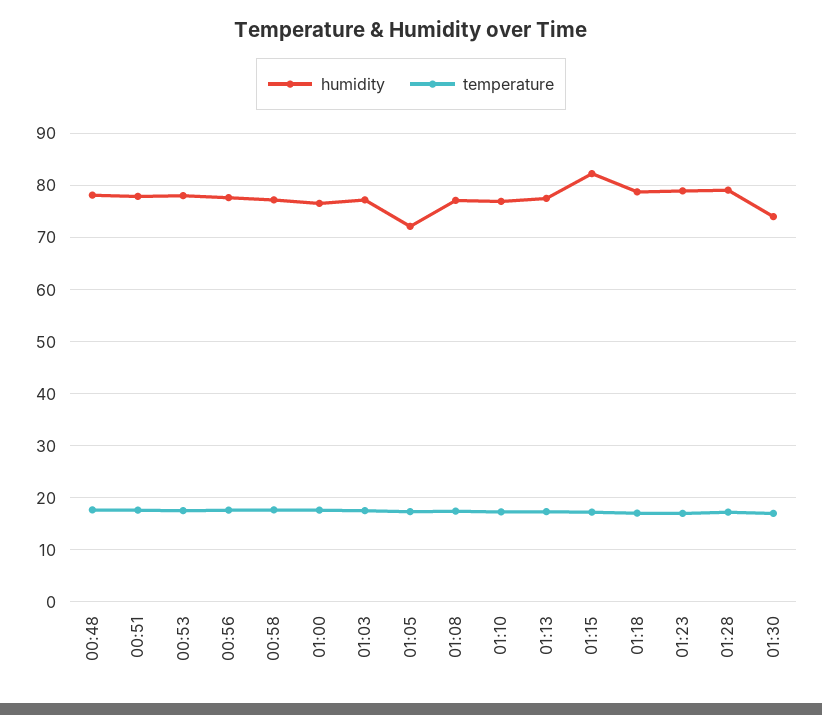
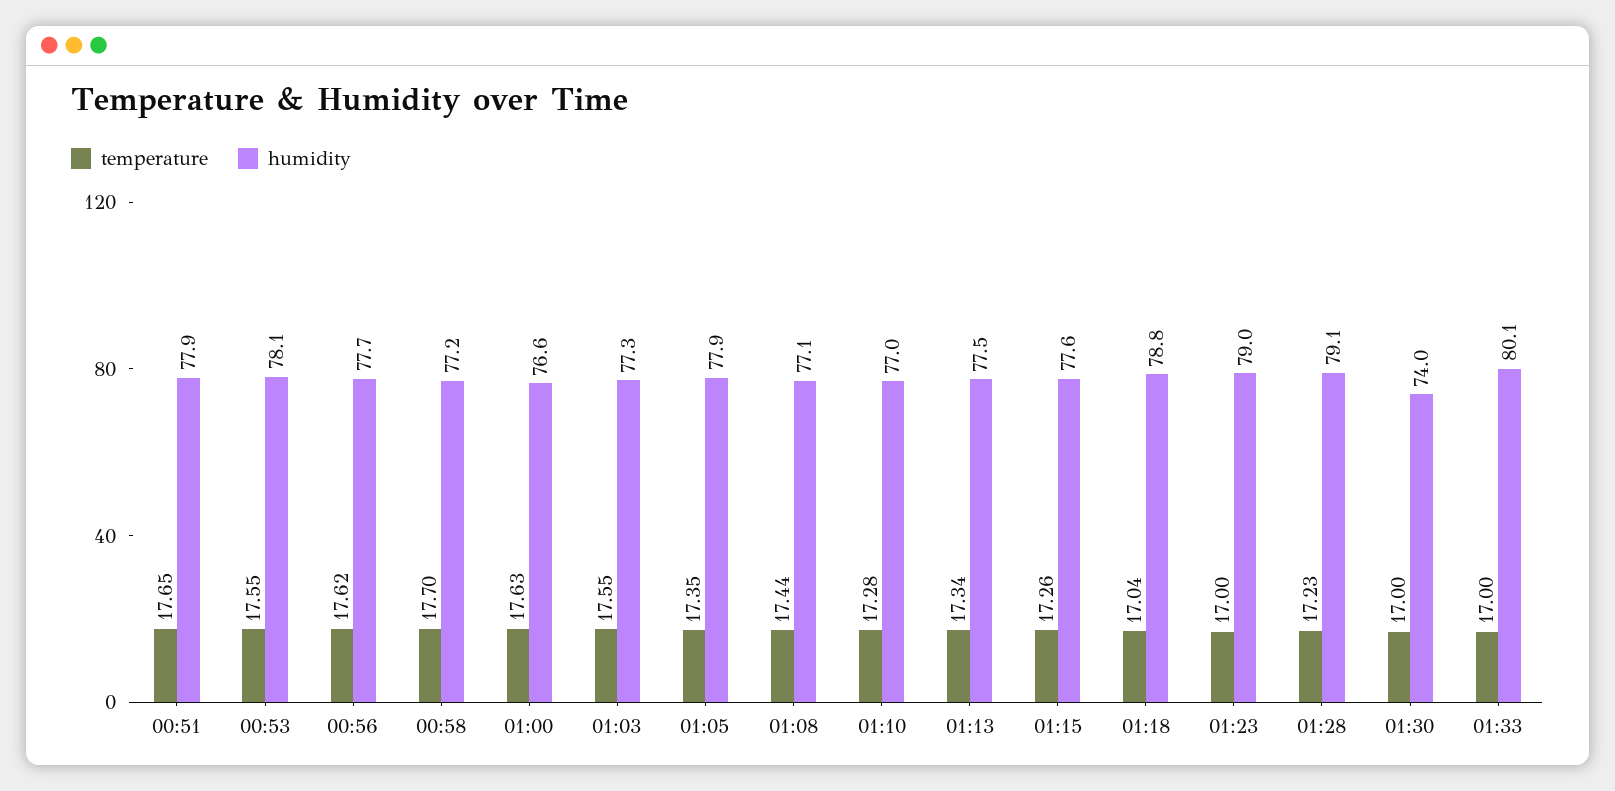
humidity, 00:48: 78 -> none
temperature, 00:48: 18 -> none
humidity, 01:05: 72 -> 77.9
humidity, 01:15: 82 -> 77.6
temperature, 01:33: none -> 17
humidity, 01:33: none -> 80.1

